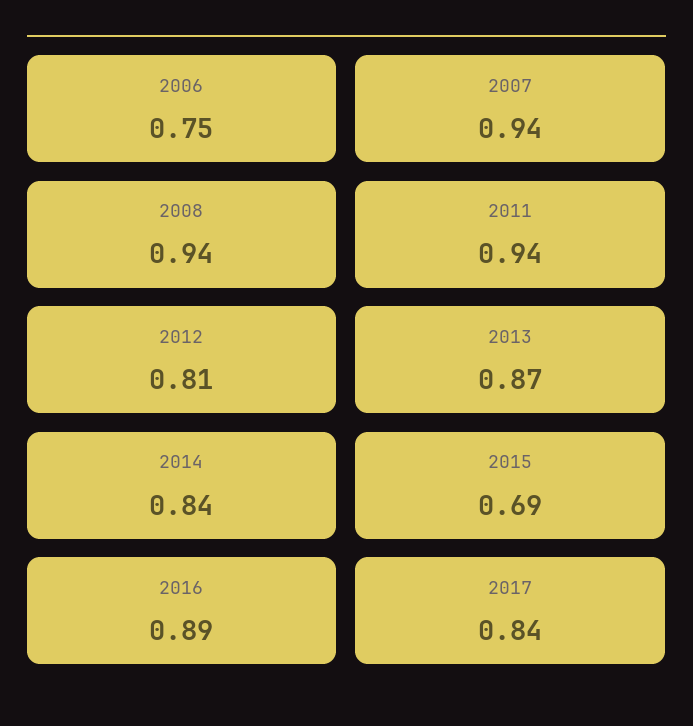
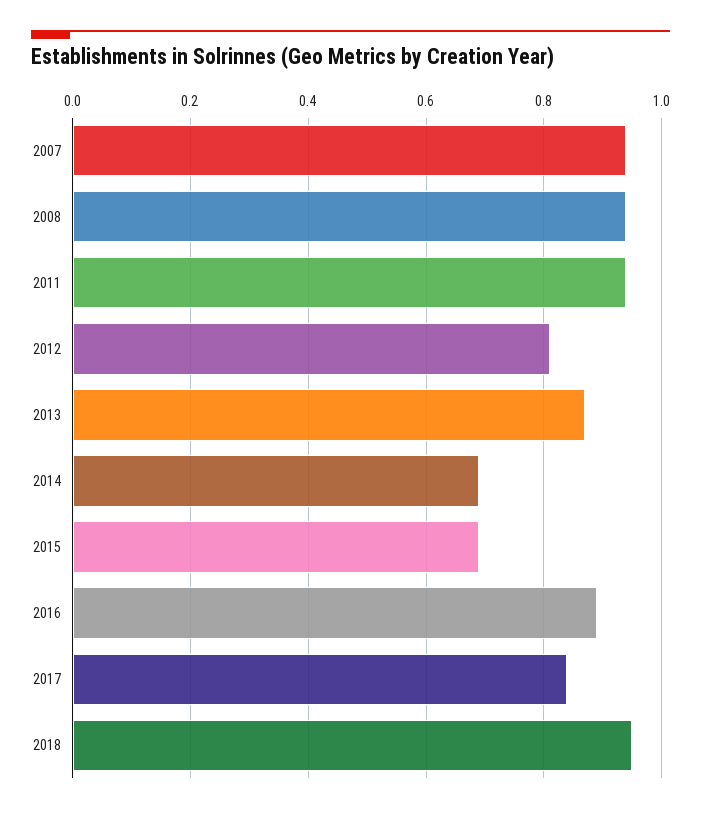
2006: 0.75 -> none
2014: 0.84 -> 0.7
2018: none -> 0.95

